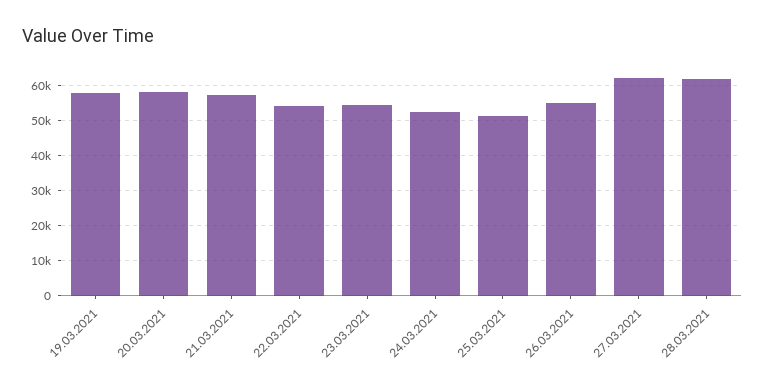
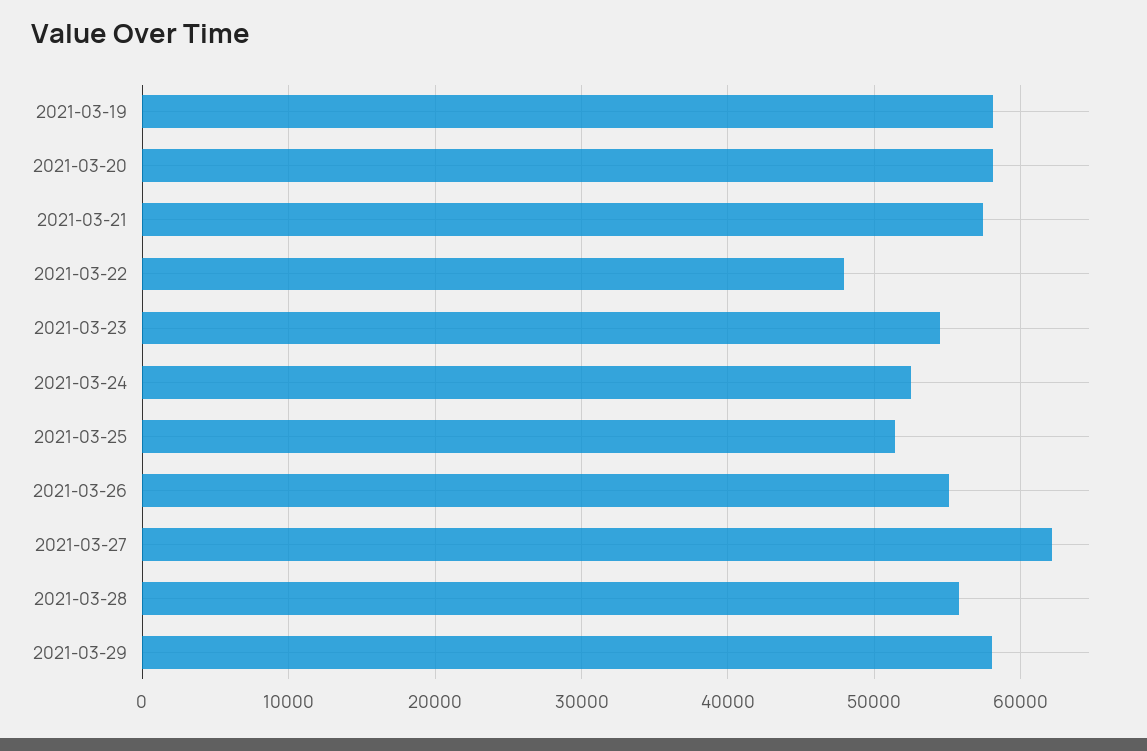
22.03.2021: 54000 -> 48000
28.03.2021: 62000 -> 56000
2021-03-29: none -> 58000

